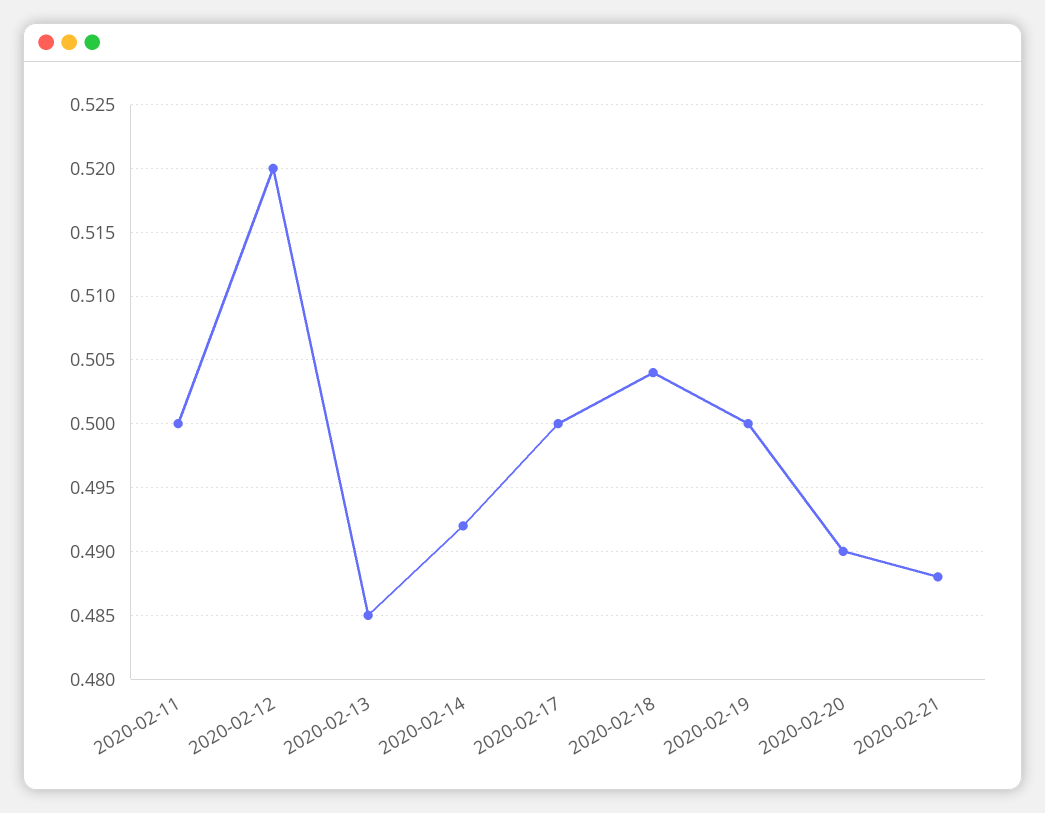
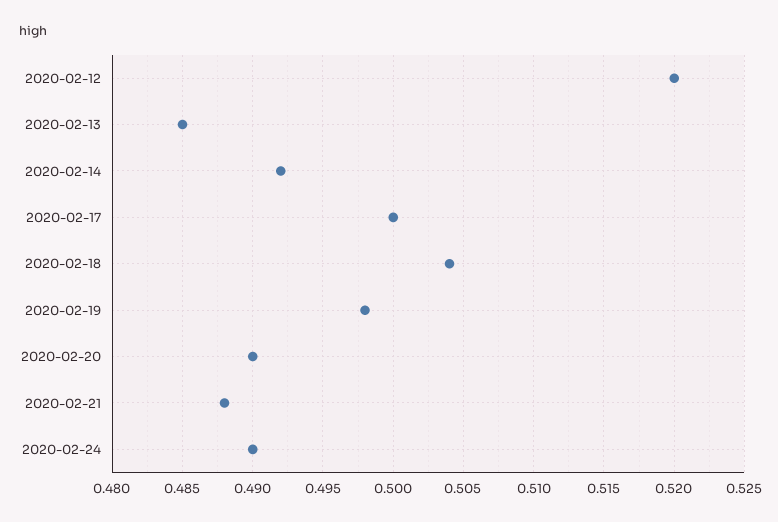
2020-02-11: 0.5 -> none
2020-02-19: 0.5 -> 0.498
2020-02-24: none -> 0.49

